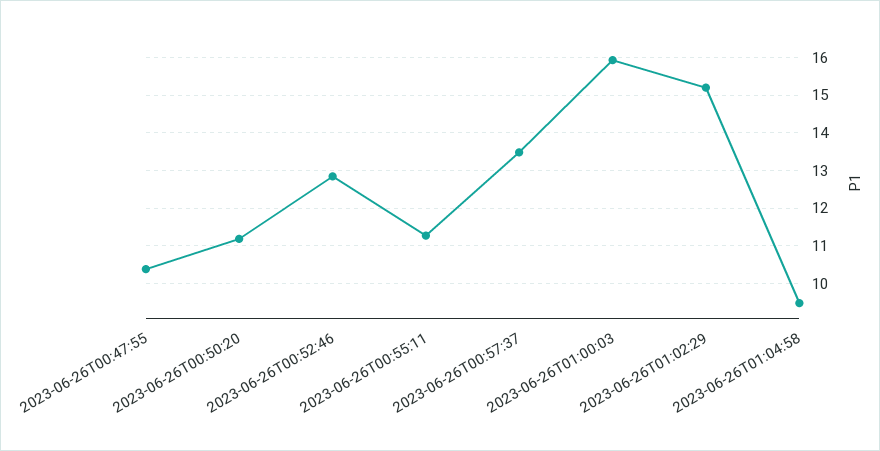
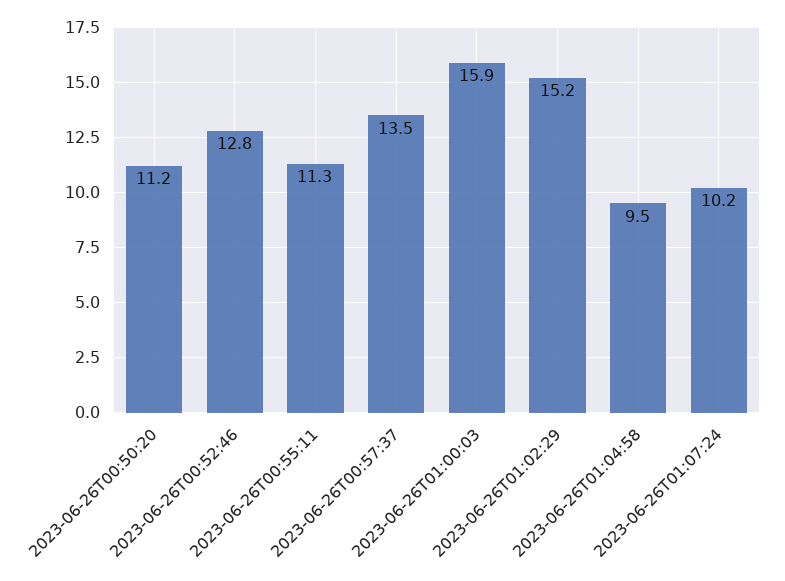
2023-06-26T00:47:55: 10.4 -> none
2023-06-26T01:07:24: none -> 10.2

